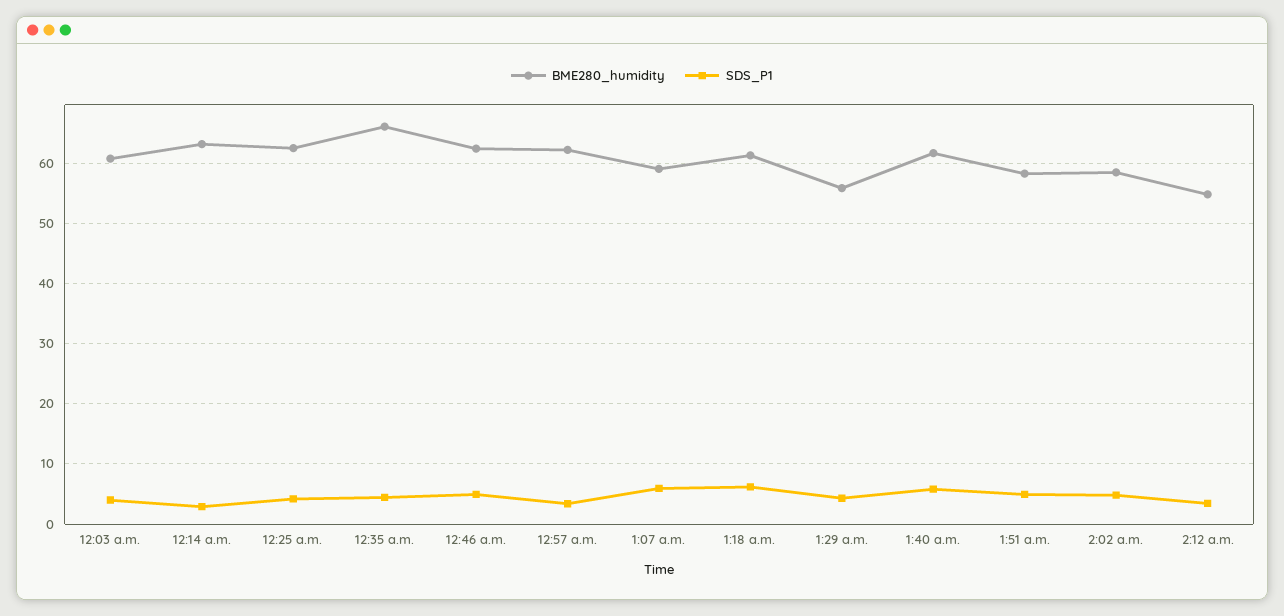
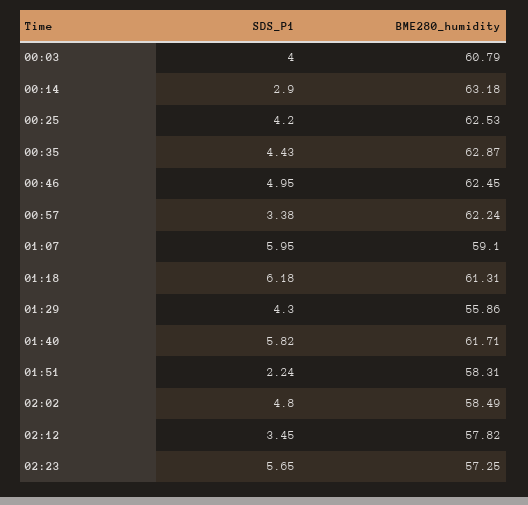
BME280_humidity, 12:35 a.m.: 66 -> 62.87
SDS_P1, 1:51 a.m.: 5 -> 2.24
BME280_humidity, 2:12 a.m.: 55 -> 57.82
SDS_P1, 02:23: none -> 5.65
BME280_humidity, 02:23: none -> 57.25

